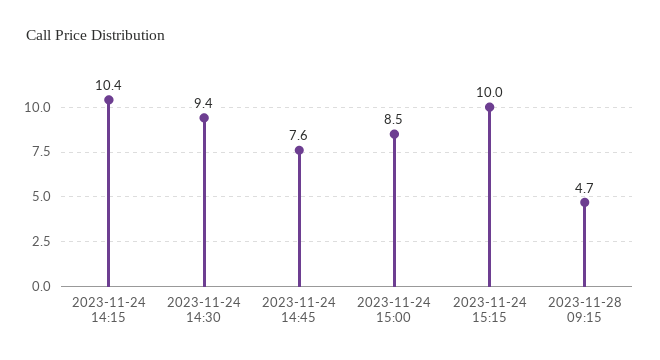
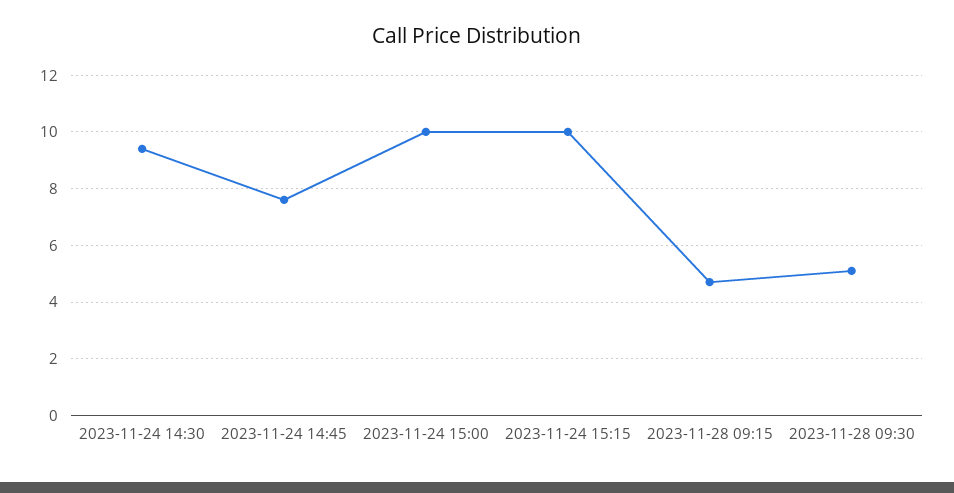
2023-11-24 14:15: 10.4 -> none
2023-11-24 15:00: 8.5 -> 10
2023-11-28 09:30: none -> 5

